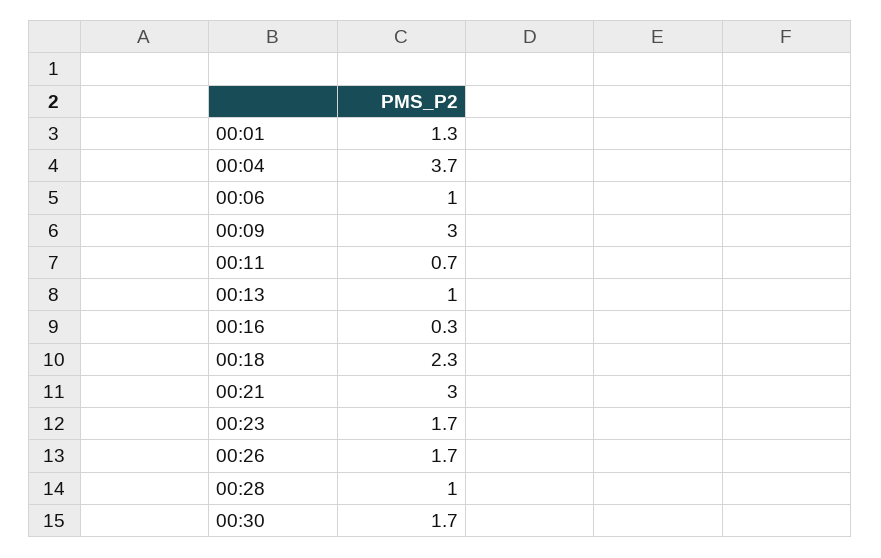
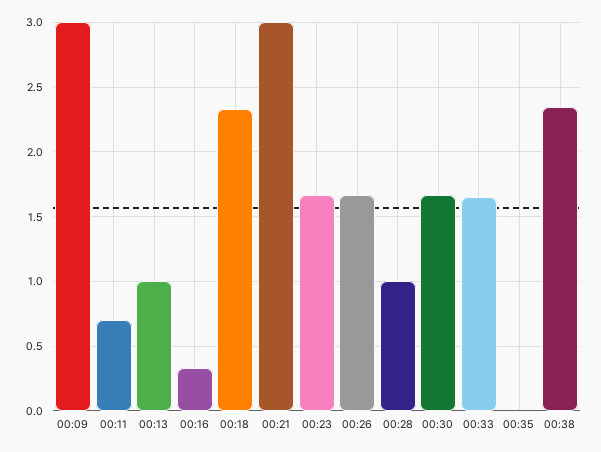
00:01: 1.3 -> none
00:04: 3.7 -> none
00:06: 1 -> none
00:33: none -> 1.65
00:35: none -> 0
00:38: none -> 2.35

